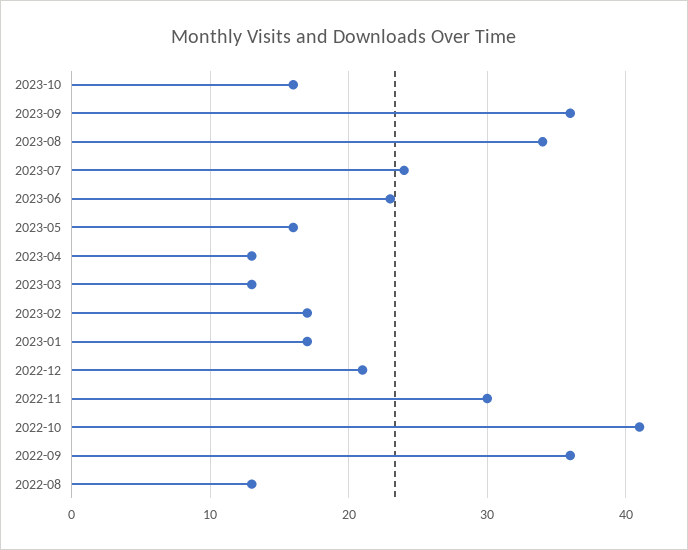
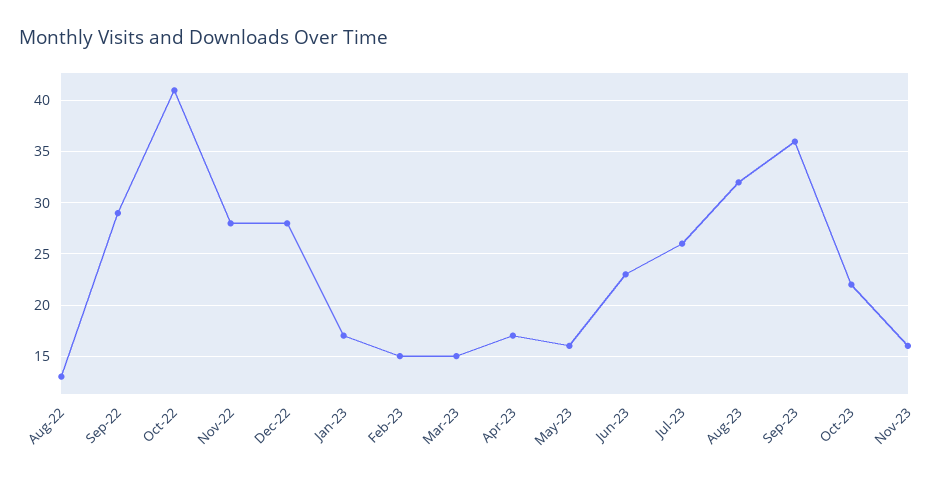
2023-10: 16 -> 22
2023-08: 34 -> 32
2023-07: 24 -> 26
2023-04: 13 -> 17
2023-03: 13 -> 15
2023-02: 17 -> 15
2022-12: 21 -> 28
2022-11: 30 -> 28
2022-09: 36 -> 29
Nov-23: none -> 16

